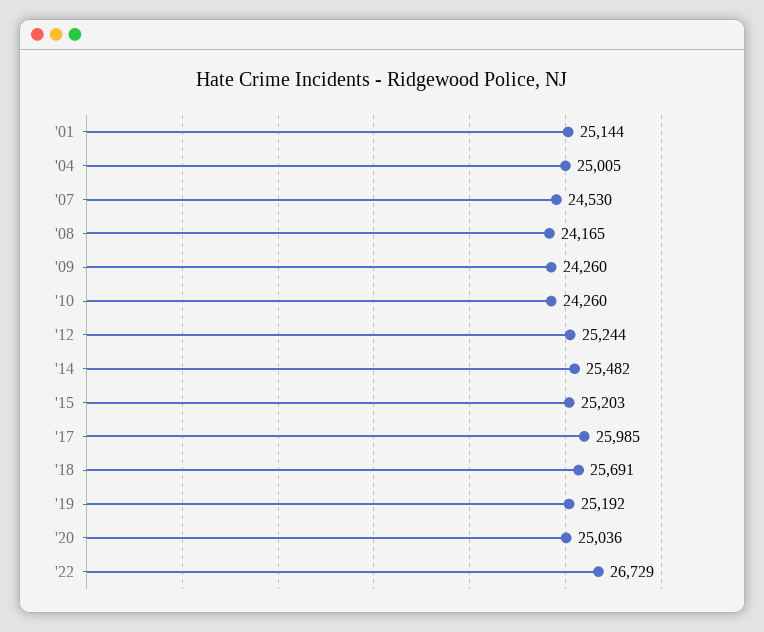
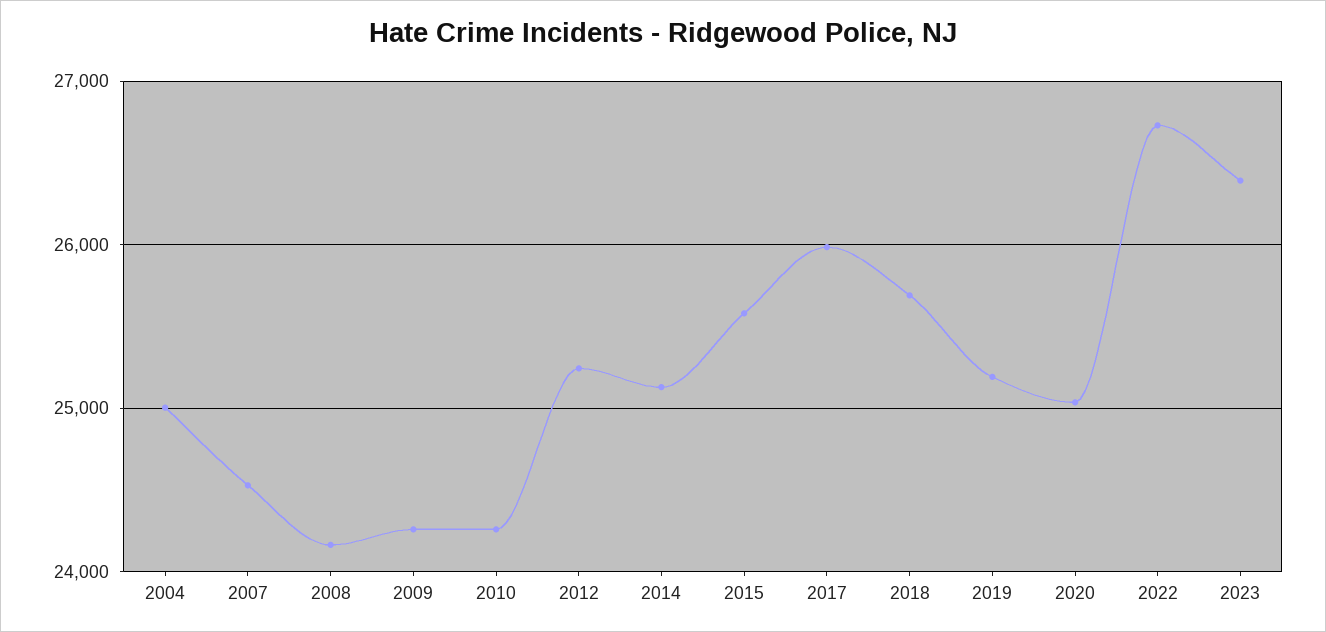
'01: 25144 -> none
'14: 25482 -> 25100
'15: 25203 -> 25600
2023: none -> 26400

